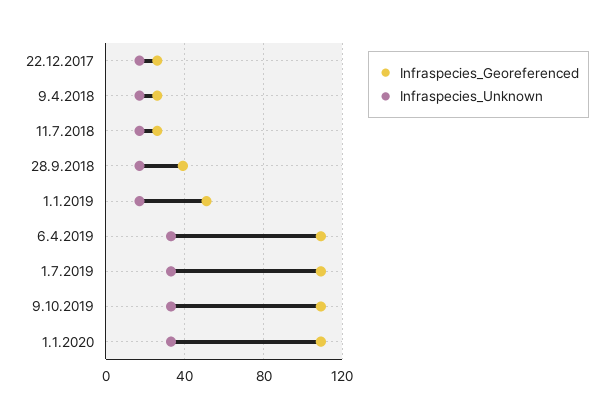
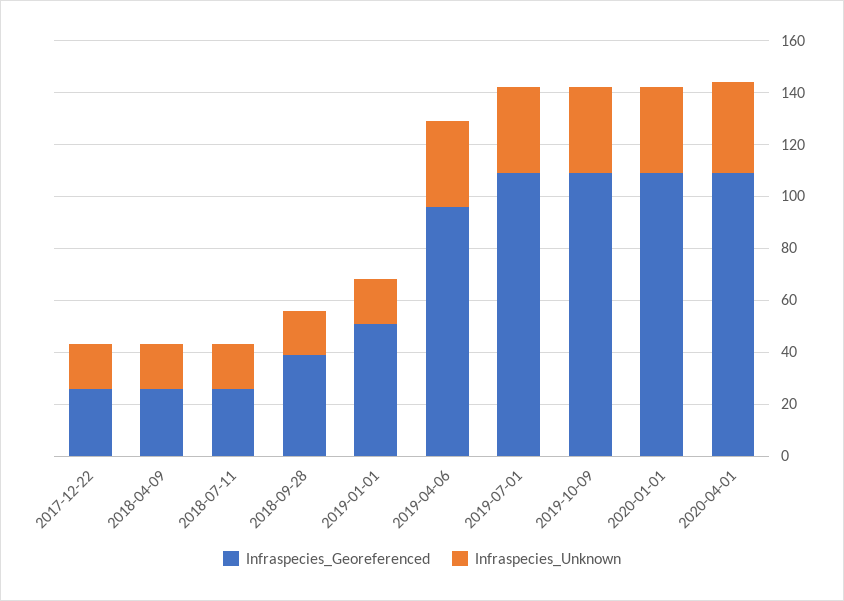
Infraspecies_Georeferenced, 6.4.2019: 110 -> 95
Infraspecies_Georeferenced, 2020-04-01: none -> 110
Infraspecies_Unknown, 2020-04-01: none -> 35

